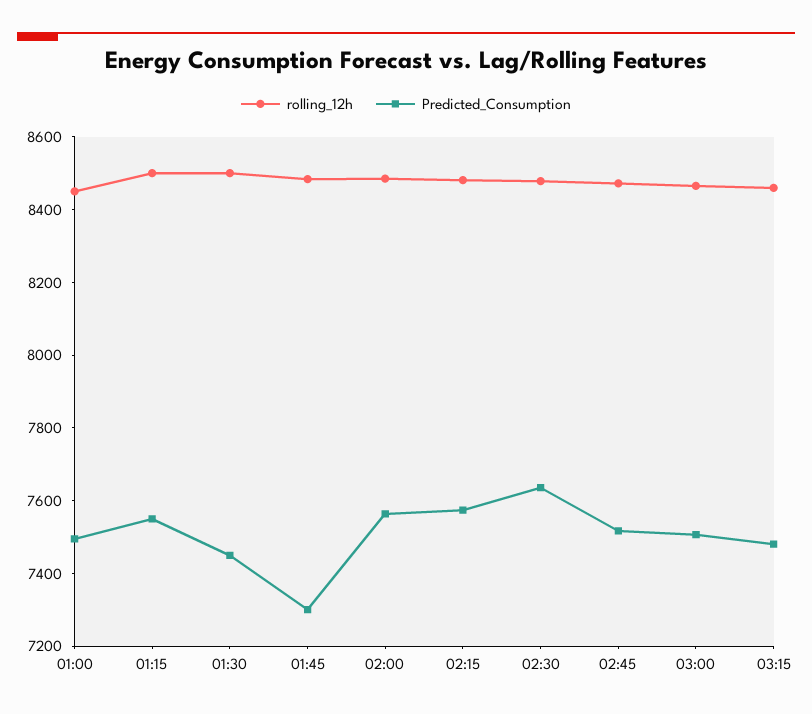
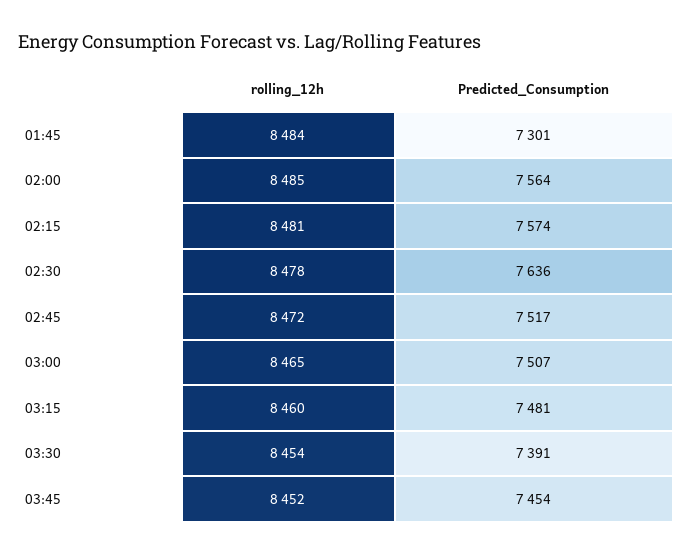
rolling_12h, 01:00: 8450 -> none
Predicted_Consumption, 01:00: 7500 -> none
rolling_12h, 01:15: 8500 -> none
Predicted_Consumption, 01:15: 7550 -> none
rolling_12h, 01:30: 8500 -> none
Predicted_Consumption, 01:30: 7450 -> none
rolling_12h, 03:30: none -> 8454
Predicted_Consumption, 03:30: none -> 7391
rolling_12h, 03:45: none -> 8452
Predicted_Consumption, 03:45: none -> 7454

